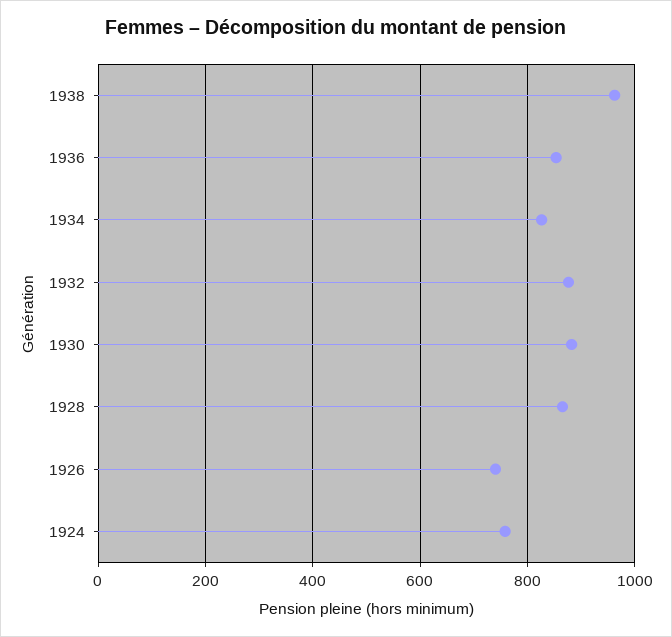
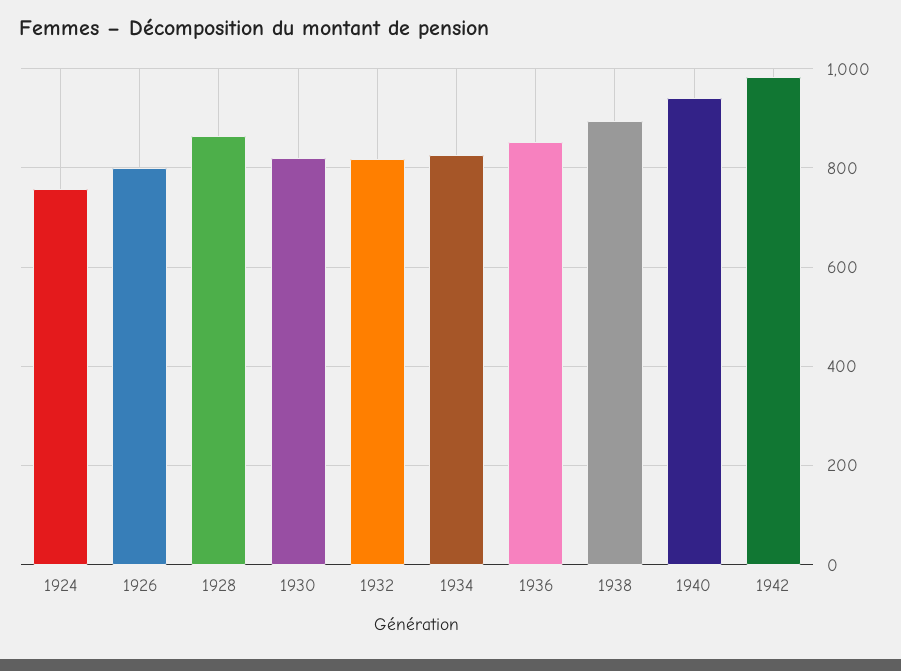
1938: 960 -> 900
1932: 880 -> 820
1930: 880 -> 820
1926: 740 -> 800
1940: none -> 940
1942: none -> 980

